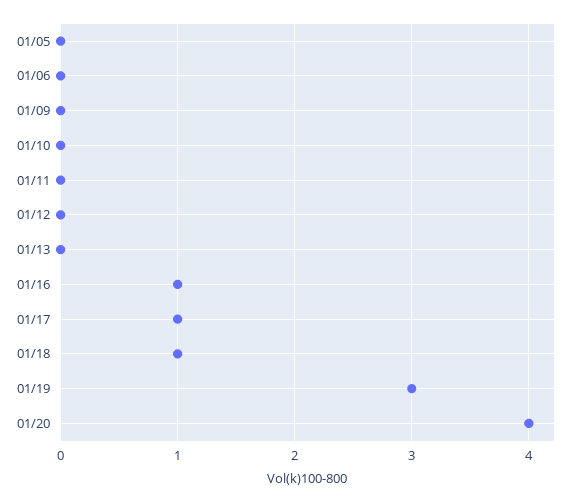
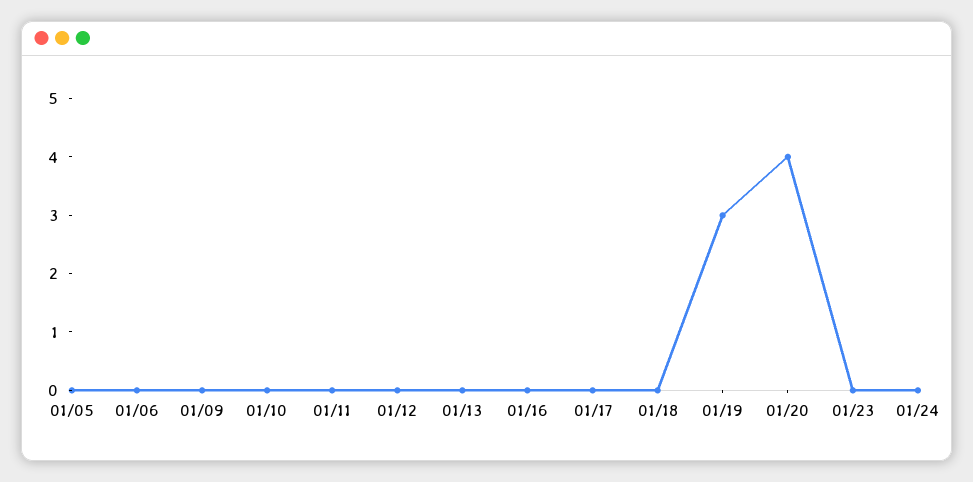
01/16: 1 -> 0
01/17: 1 -> 0
01/18: 1 -> 0
01/23: none -> 0
01/24: none -> 0

